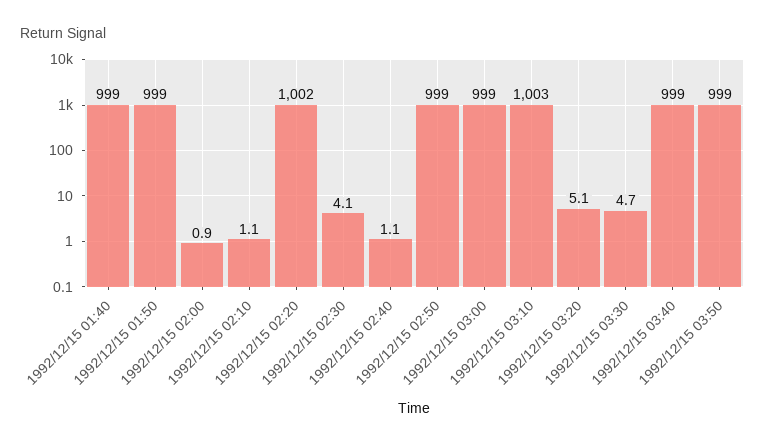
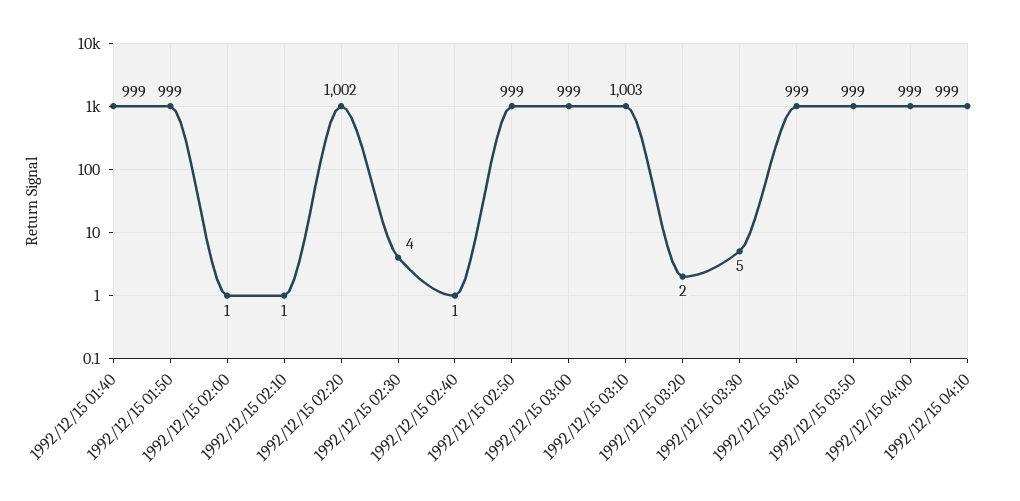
1992/12/15 03:20: 5.1 -> 2
1992/12/15 04:00: none -> 999
1992/12/15 04:10: none -> 999

